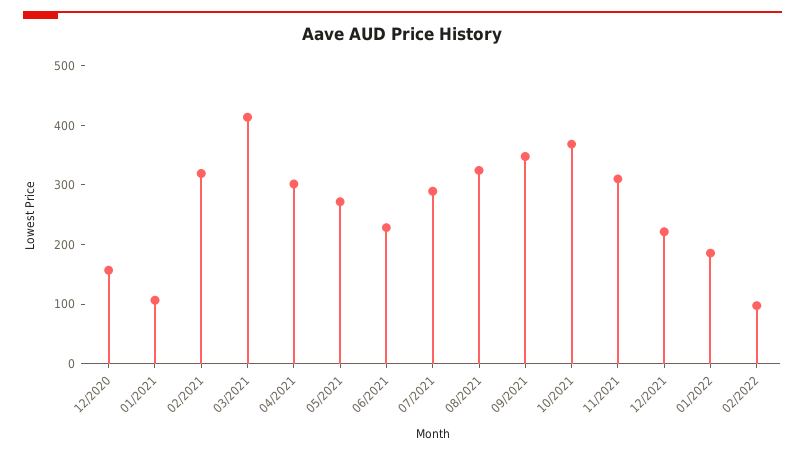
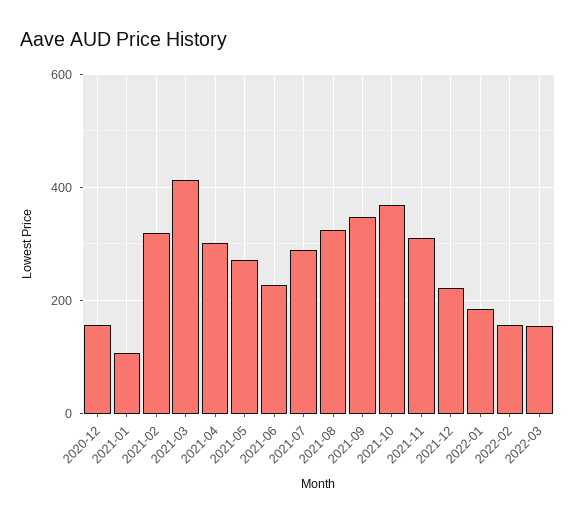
02/2022: 100 -> 160
2022-03: none -> 160

